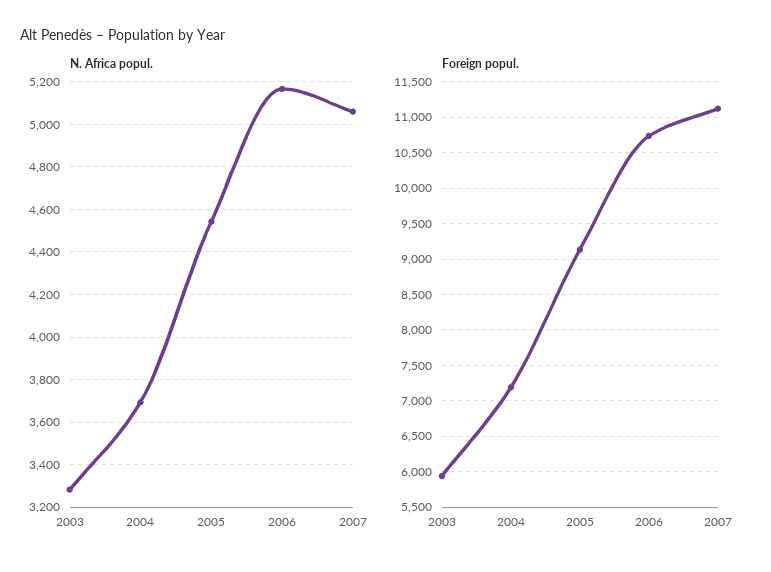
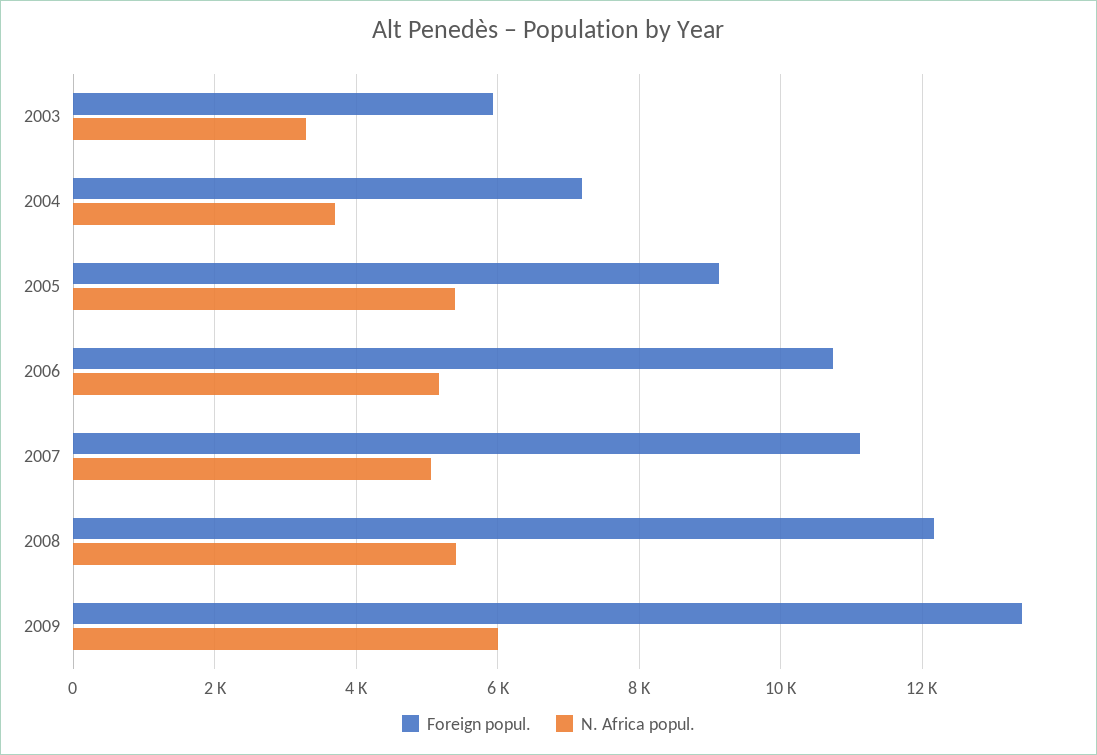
N. Africa popul., 2005: 4550 -> 5400
Foreign popul., 2008: none -> 12200
N. Africa popul., 2008: none -> 5400
Foreign popul., 2009: none -> 13400
N. Africa popul., 2009: none -> 6000

